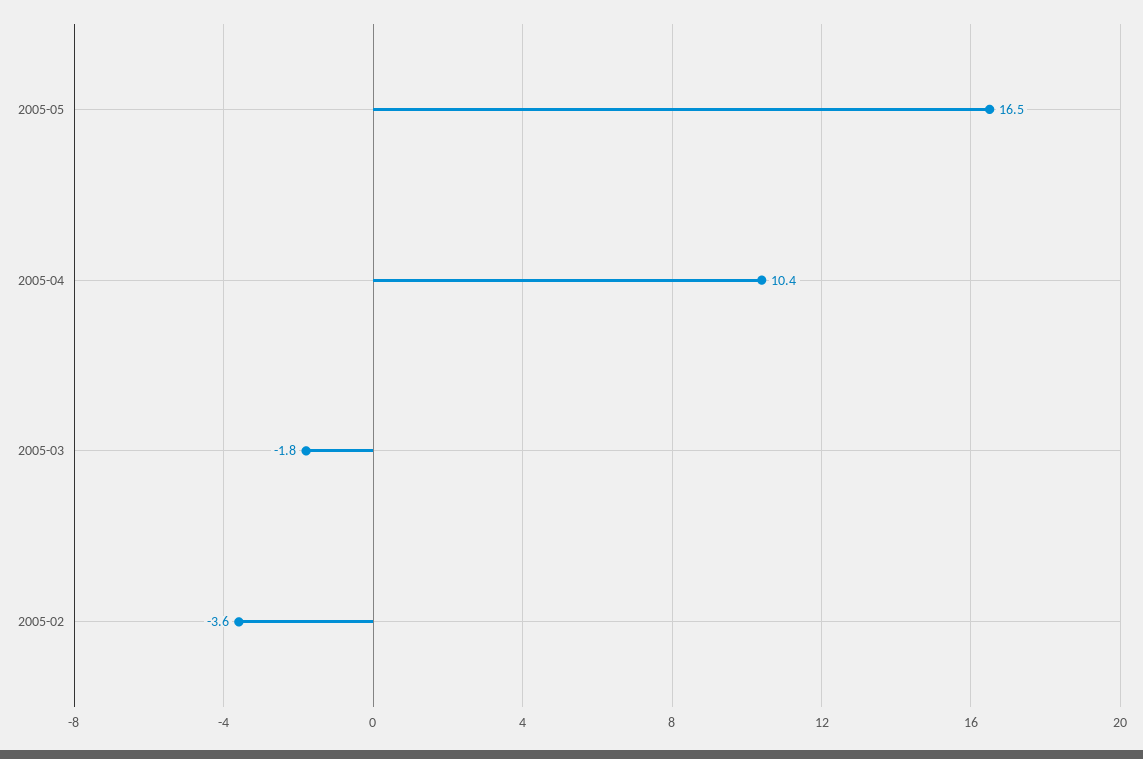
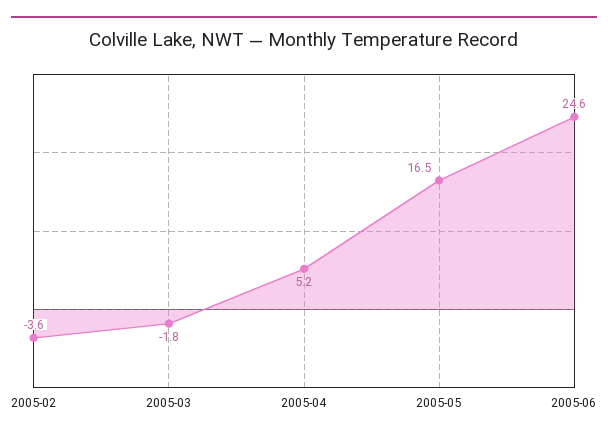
2005-04: 10.4 -> 5.2
2005-06: none -> 24.6

